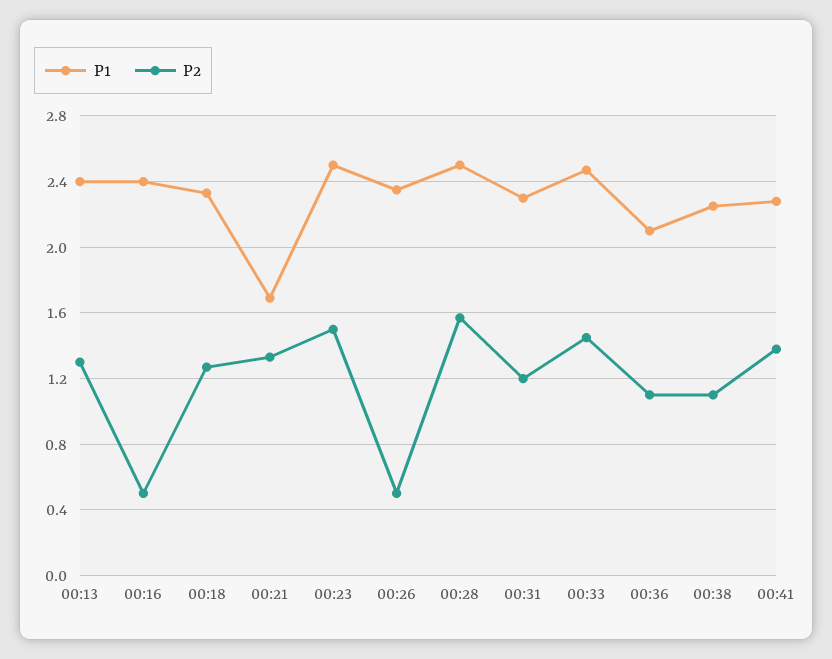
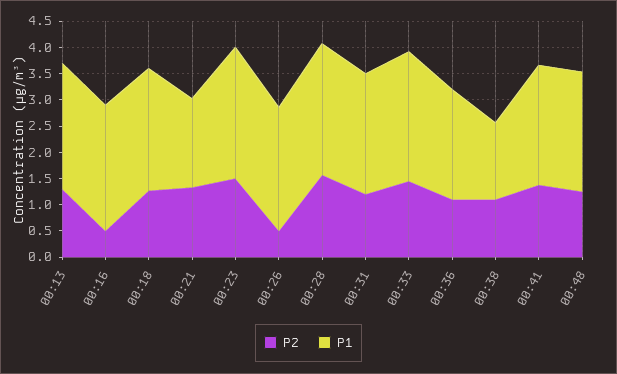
P1, 00:38: 2.25 -> 1.5
P2, 00:48: none -> 1.25
P1, 00:48: none -> 2.25

